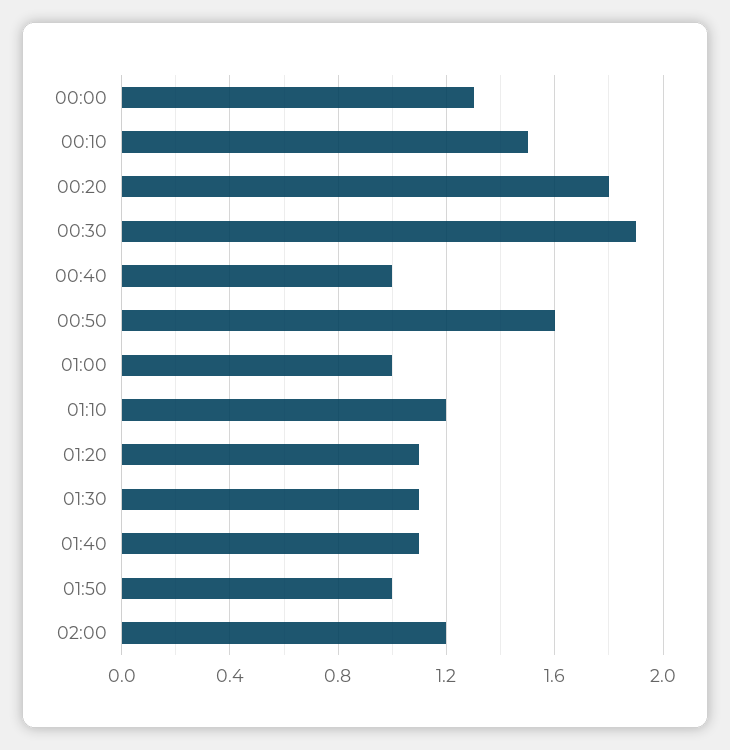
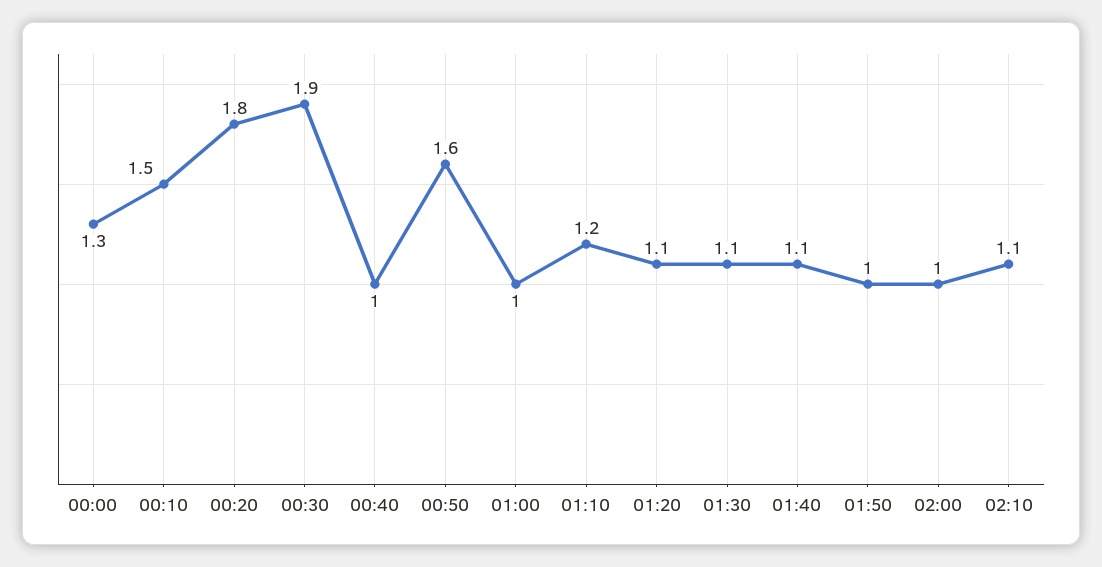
02:00: 1.2 -> 1
02:10: none -> 1.1

